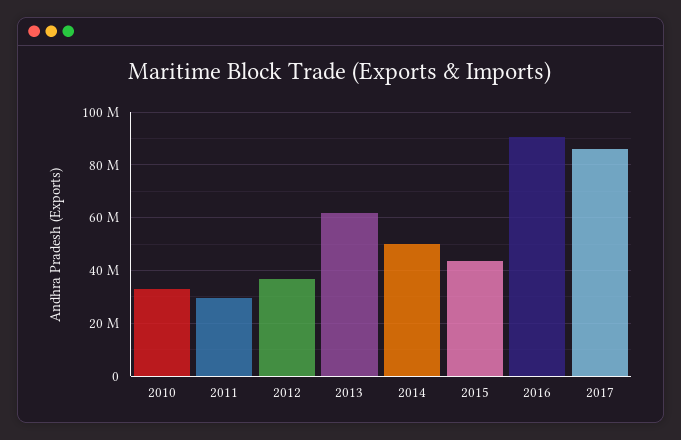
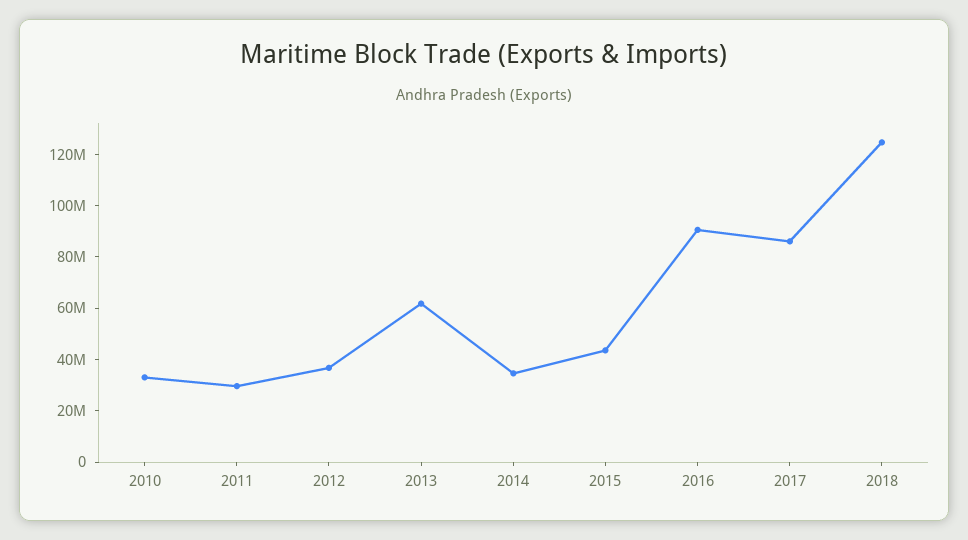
2014: 50000000 -> 35000000
2018: none -> 125000000

